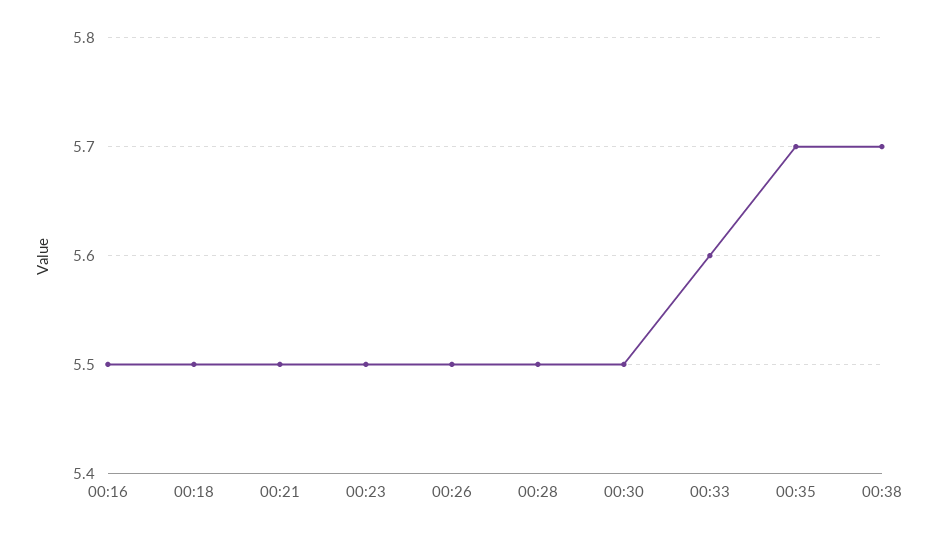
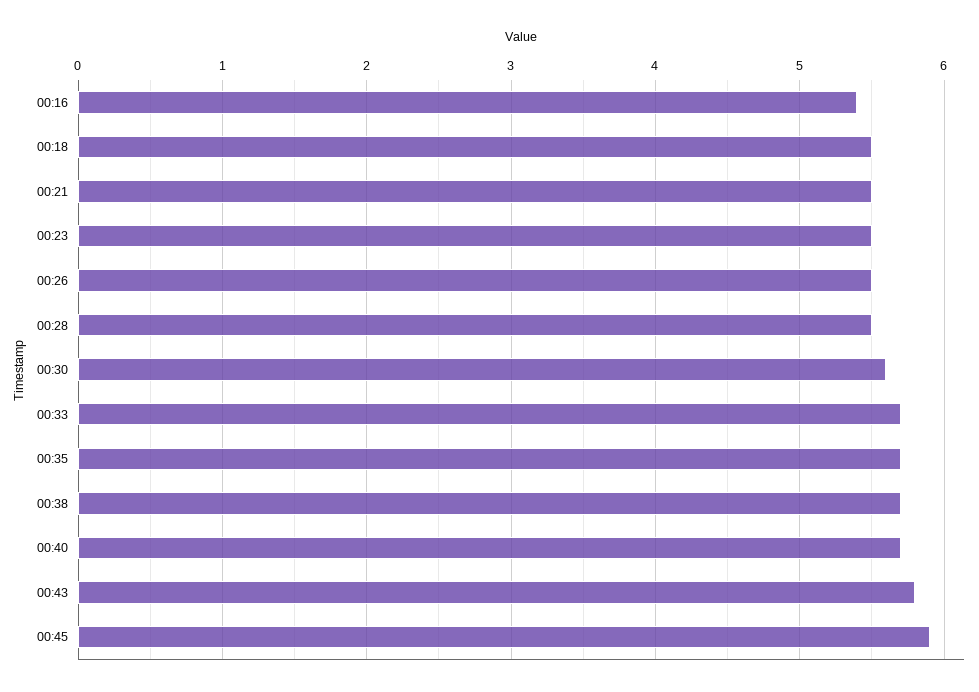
00:16: 5.5 -> 5.4
00:30: 5.5 -> 5.6
00:33: 5.6 -> 5.7
00:40: none -> 5.7
00:43: none -> 5.8
00:45: none -> 5.9

